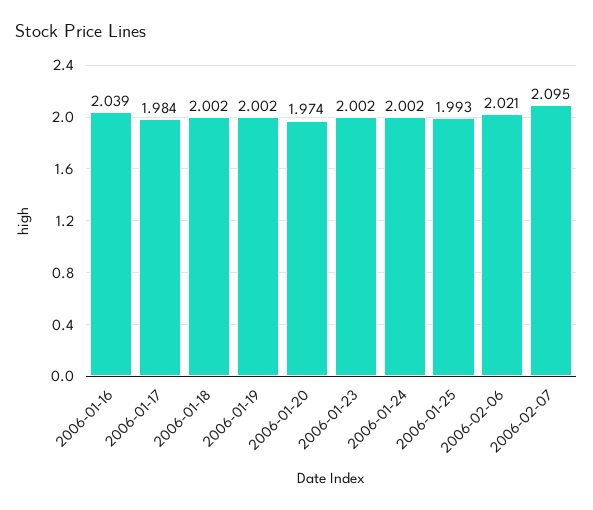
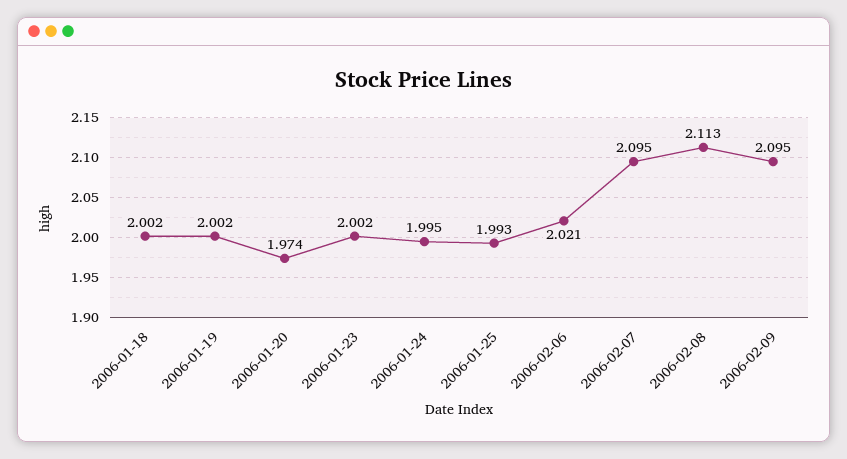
2006-01-16: 2.039 -> none
2006-01-17: 1.984 -> none
2006-01-24: 2.002 -> 1.995
2006-02-08: none -> 2.113
2006-02-09: none -> 2.095

